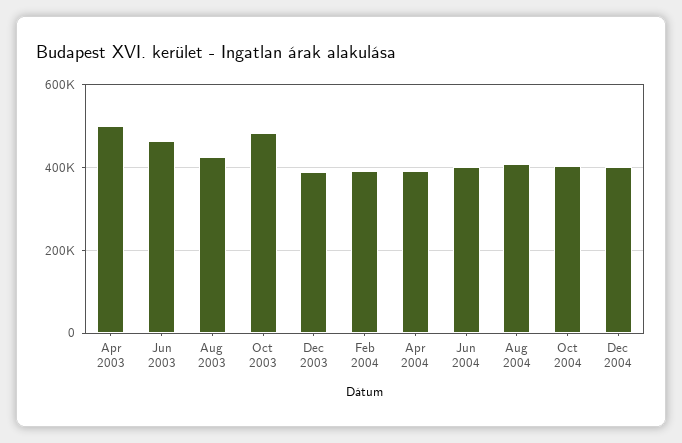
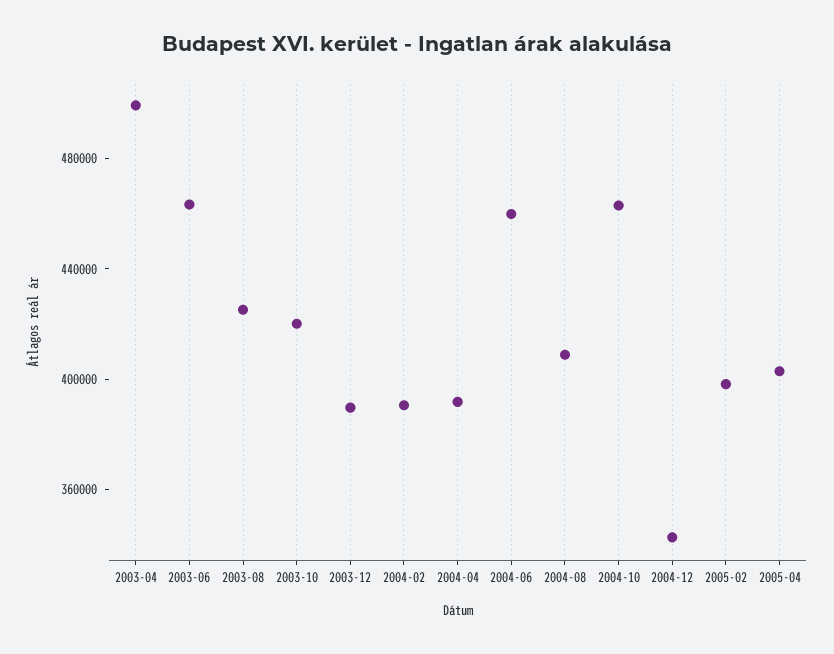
Oct 2003: 480000 -> 420000
Jun 2004: 400000 -> 460000
Oct 2004: 400000 -> 460000
Dec 2004: 400000 -> 340000
2005-02: none -> 400000
2005-04: none -> 400000

